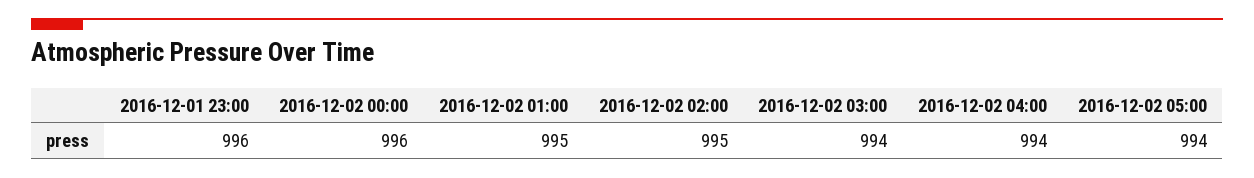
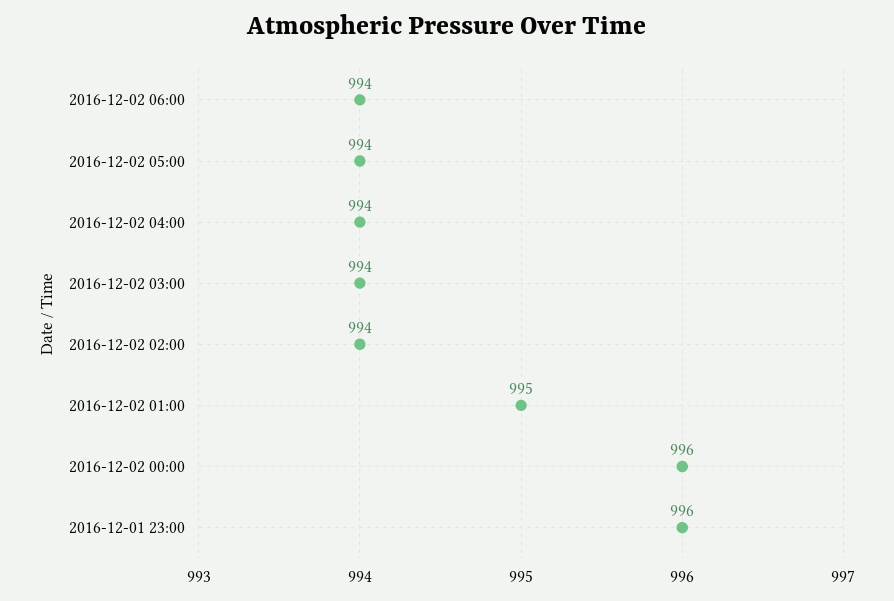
2016-12-02 02:00: 995 -> 994
2016-12-02 06:00: none -> 994

